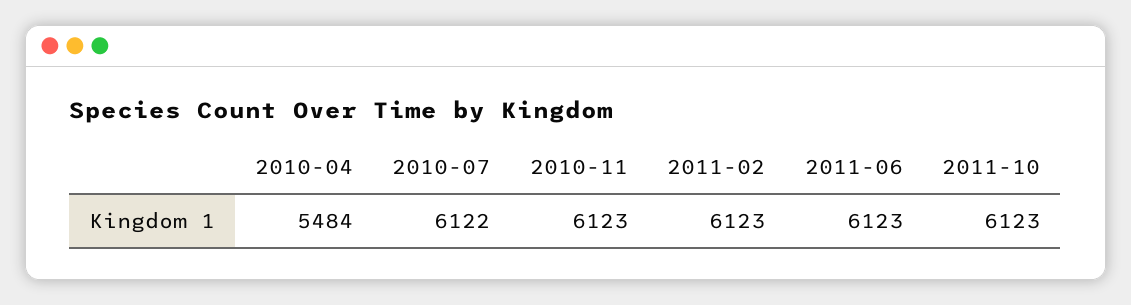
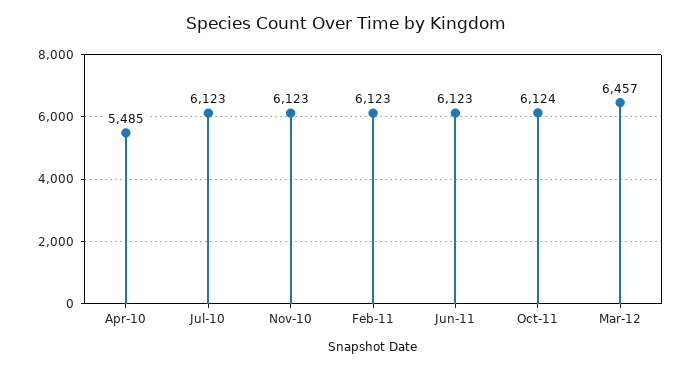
2010-04: 5484 -> 5485
2010-07: 6122 -> 6123
2011-10: 6123 -> 6124
Mar-12: none -> 6457

